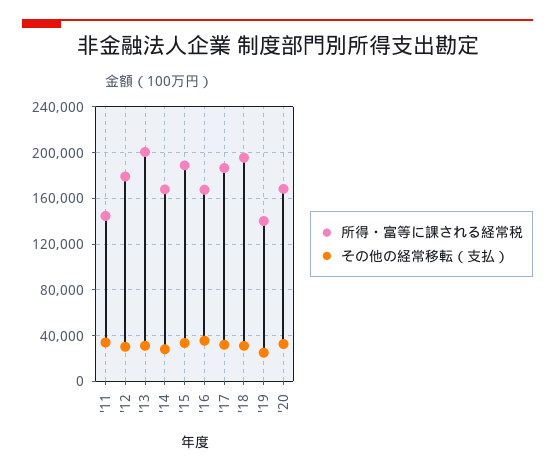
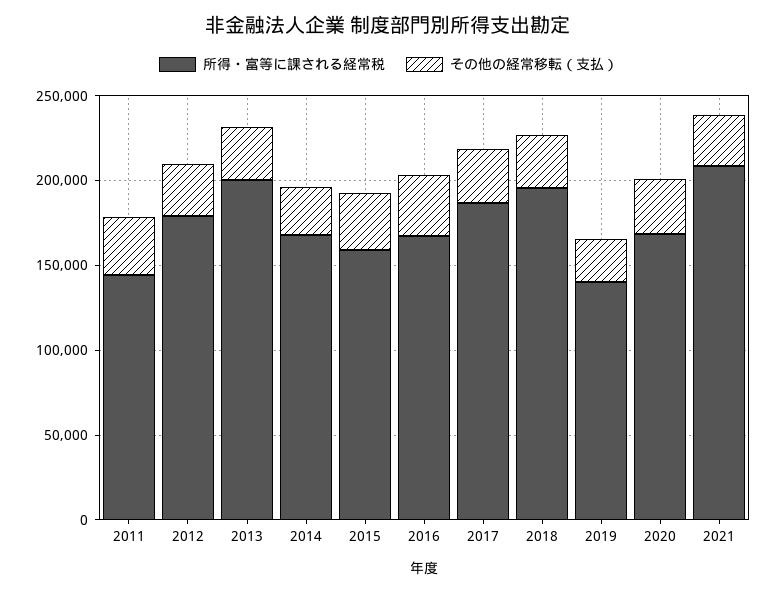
所得・富等に課される経常税, '15: 190000 -> 160000
所得・富等に課される経常税, 2021: none -> 210000
その他の経常移転（支払）, 2021: none -> 30000

